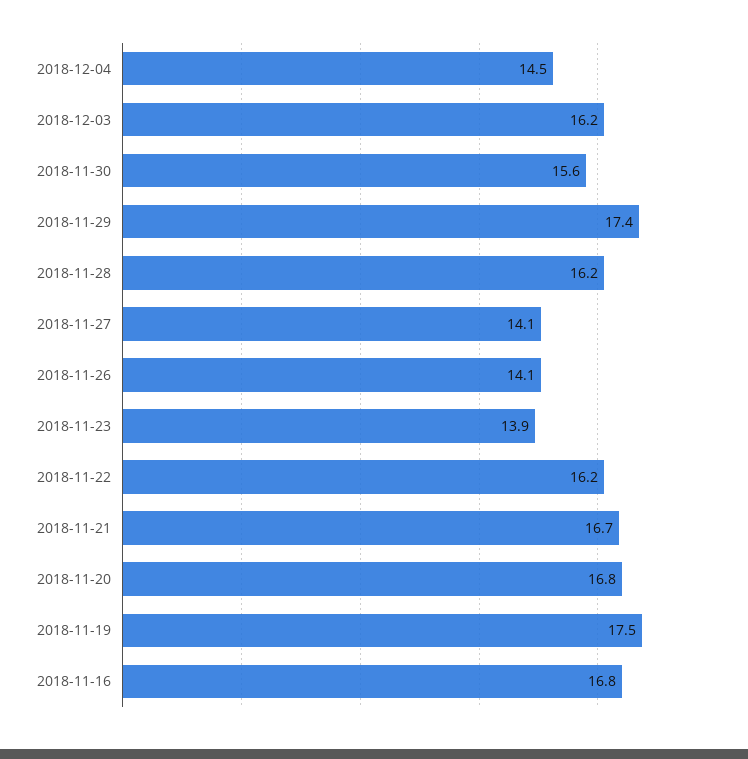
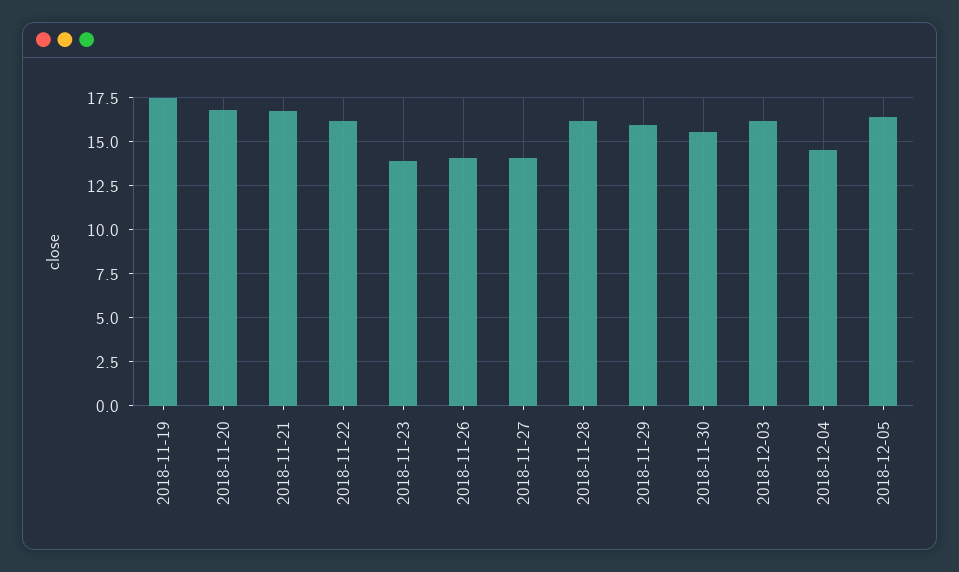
2018-11-29: 17.4 -> 16
2018-11-16: 16.8 -> none
2018-12-05: none -> 16.5

